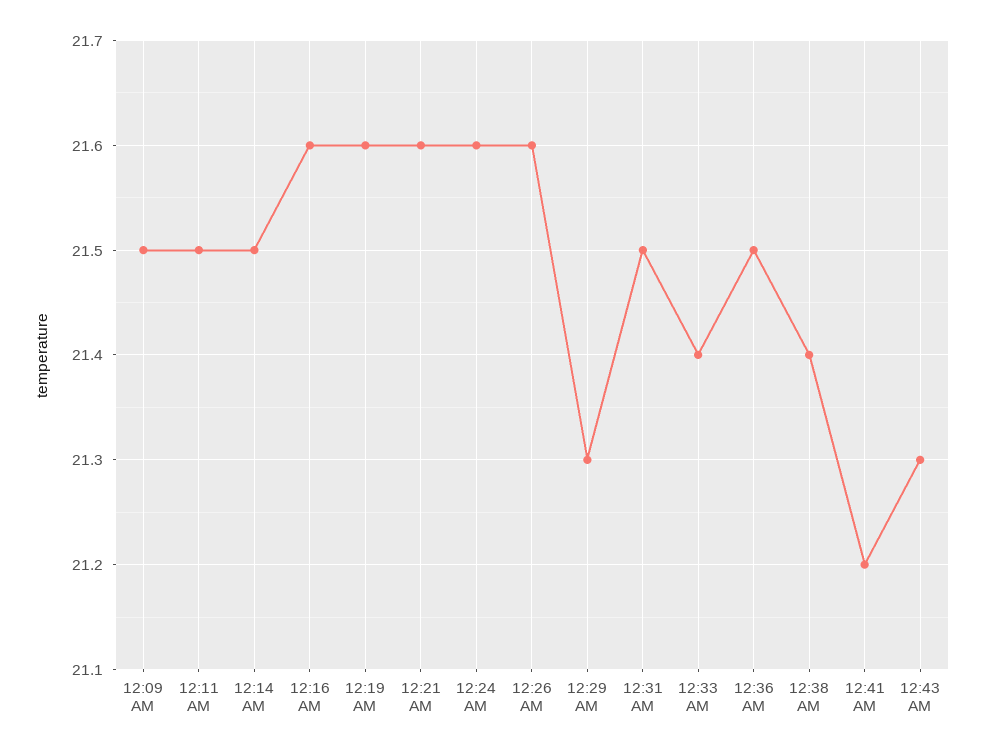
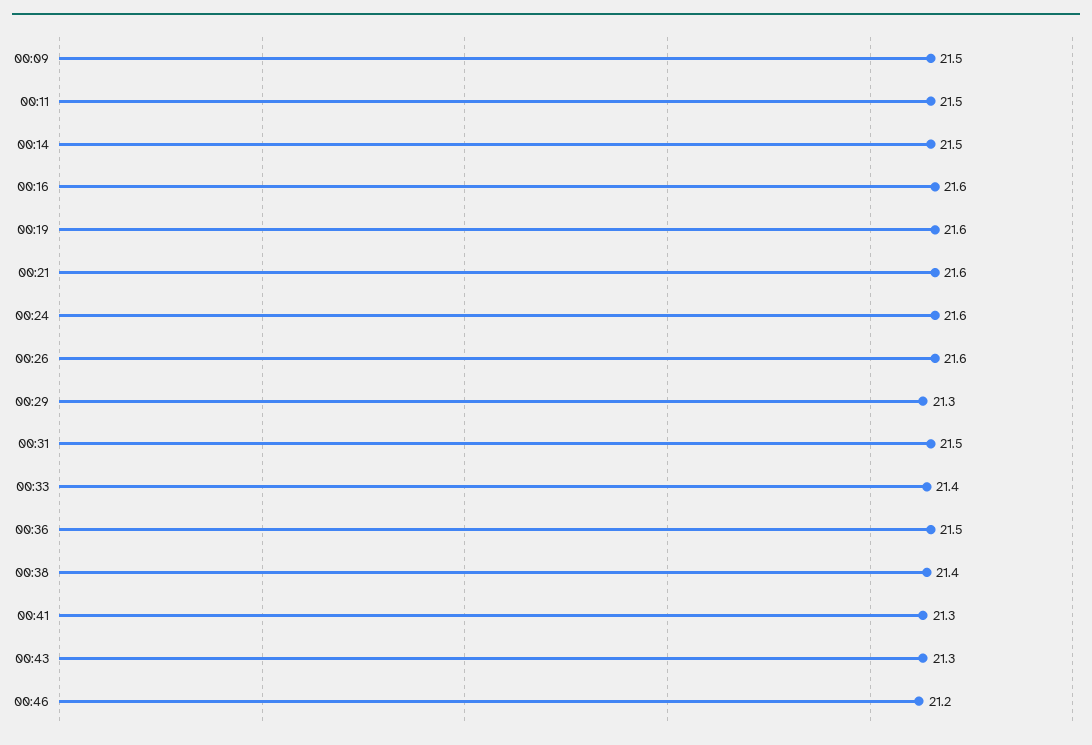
12:41 AM: 21.2 -> 21.3
00:46: none -> 21.2

